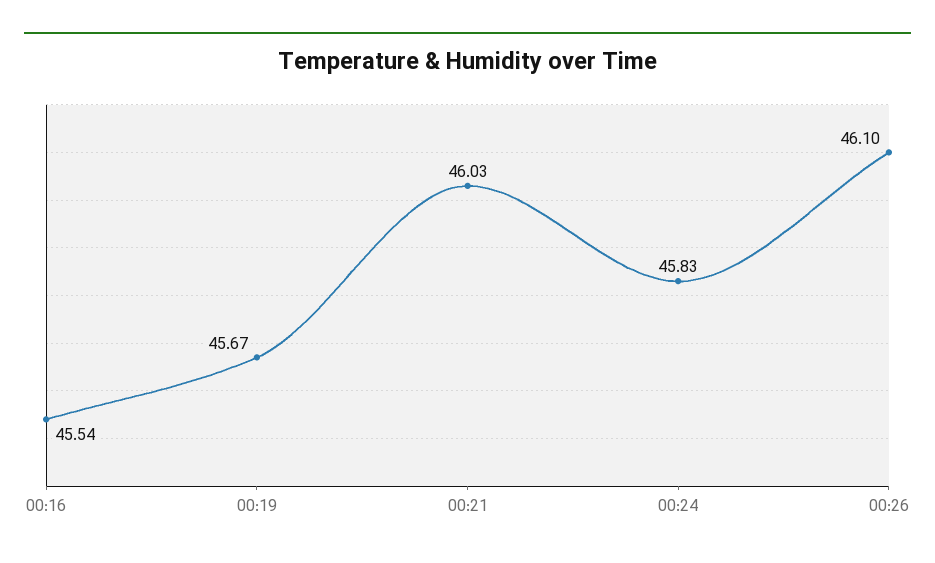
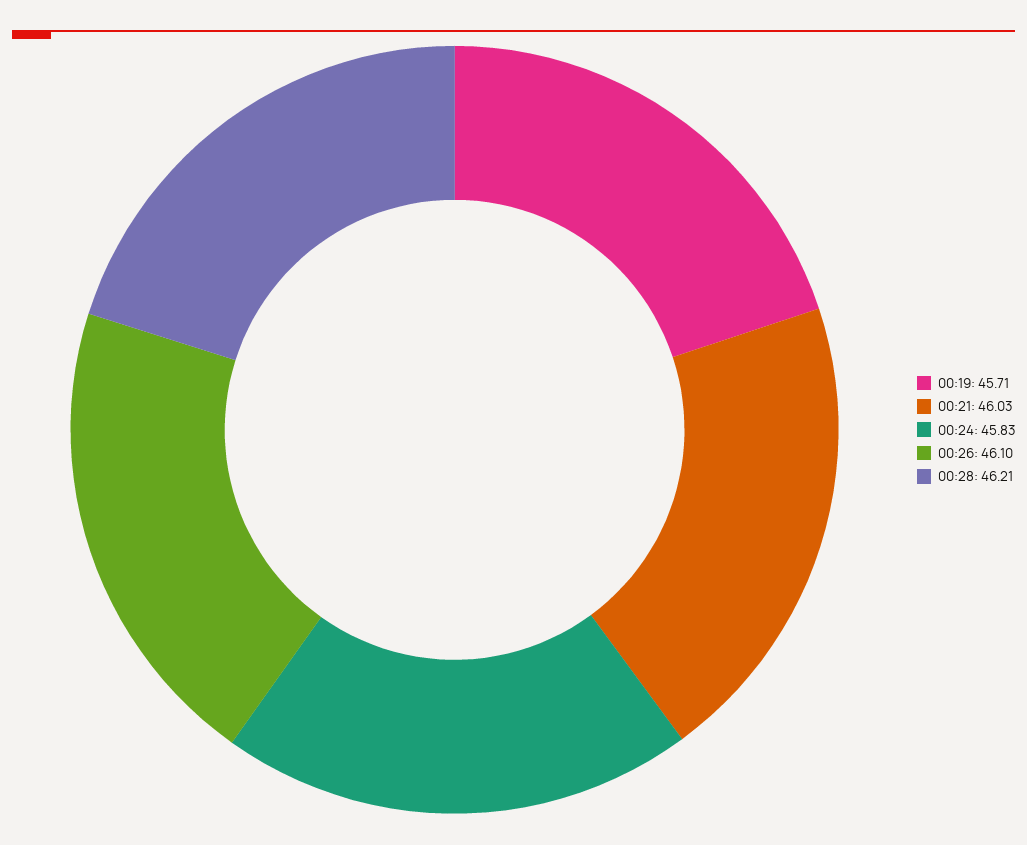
00:16: 45.54 -> none
00:19: 45.67 -> 45.71
00:28: none -> 46.21

